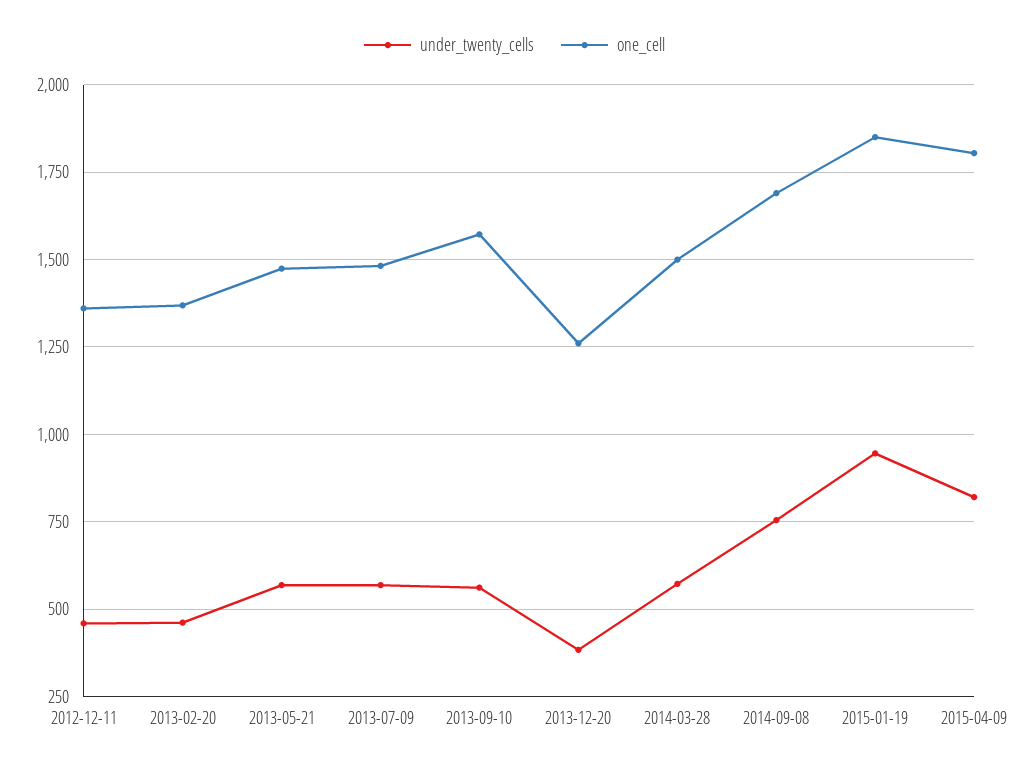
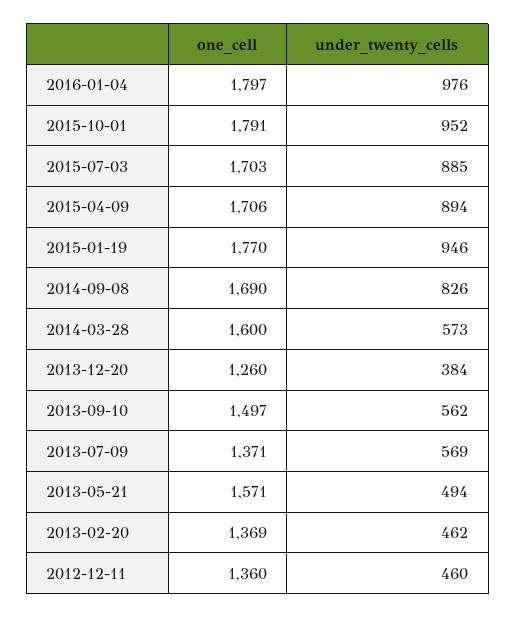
under_twenty_cells, 2013-05-21: 575 -> 494
one_cell, 2013-05-21: 1475 -> 1571
one_cell, 2013-07-09: 1475 -> 1371
one_cell, 2013-09-10: 1575 -> 1497
one_cell, 2014-03-28: 1500 -> 1600
under_twenty_cells, 2014-09-08: 750 -> 826
one_cell, 2015-01-19: 1850 -> 1770
under_twenty_cells, 2015-04-09: 825 -> 894
one_cell, 2015-04-09: 1800 -> 1706
one_cell, 2016-01-04: none -> 1797
under_twenty_cells, 2016-01-04: none -> 976
one_cell, 2015-10-01: none -> 1791
under_twenty_cells, 2015-10-01: none -> 952
one_cell, 2015-07-03: none -> 1703
under_twenty_cells, 2015-07-03: none -> 885

